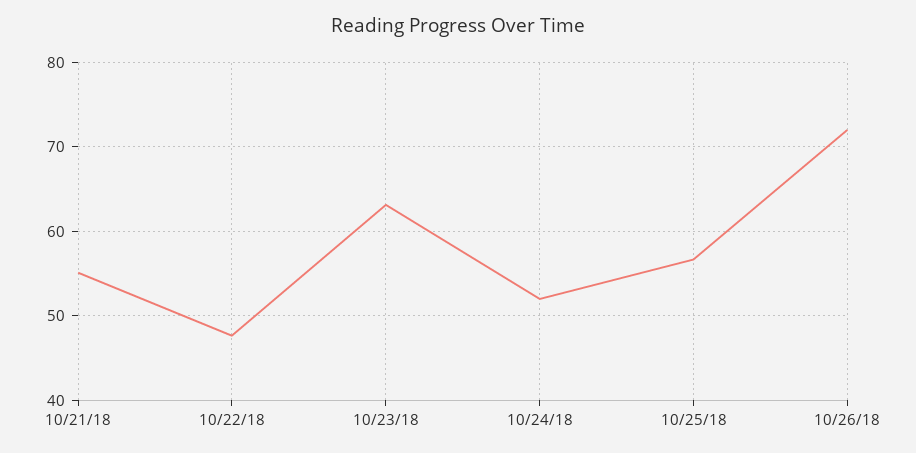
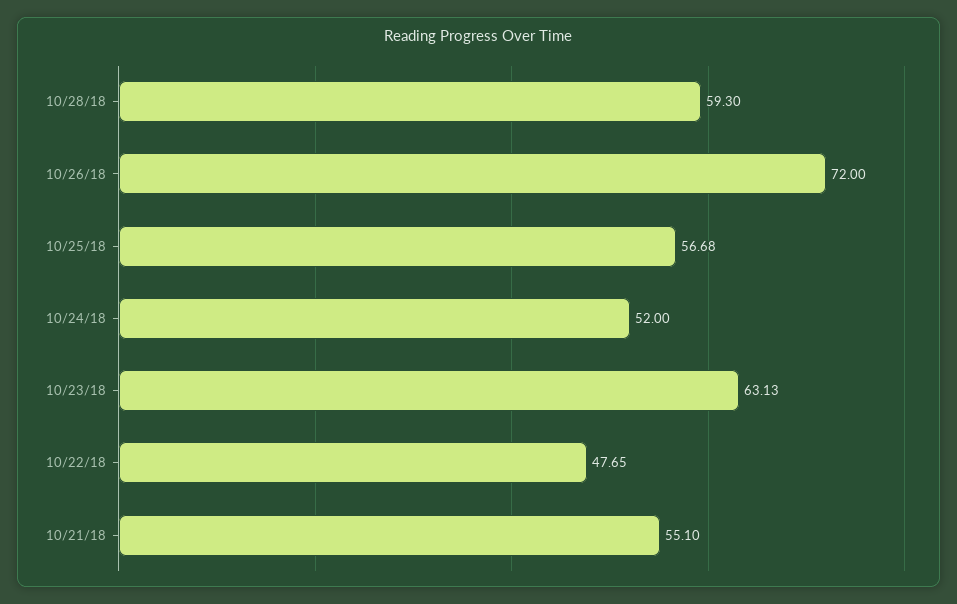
10/28/18: none -> 59.3

